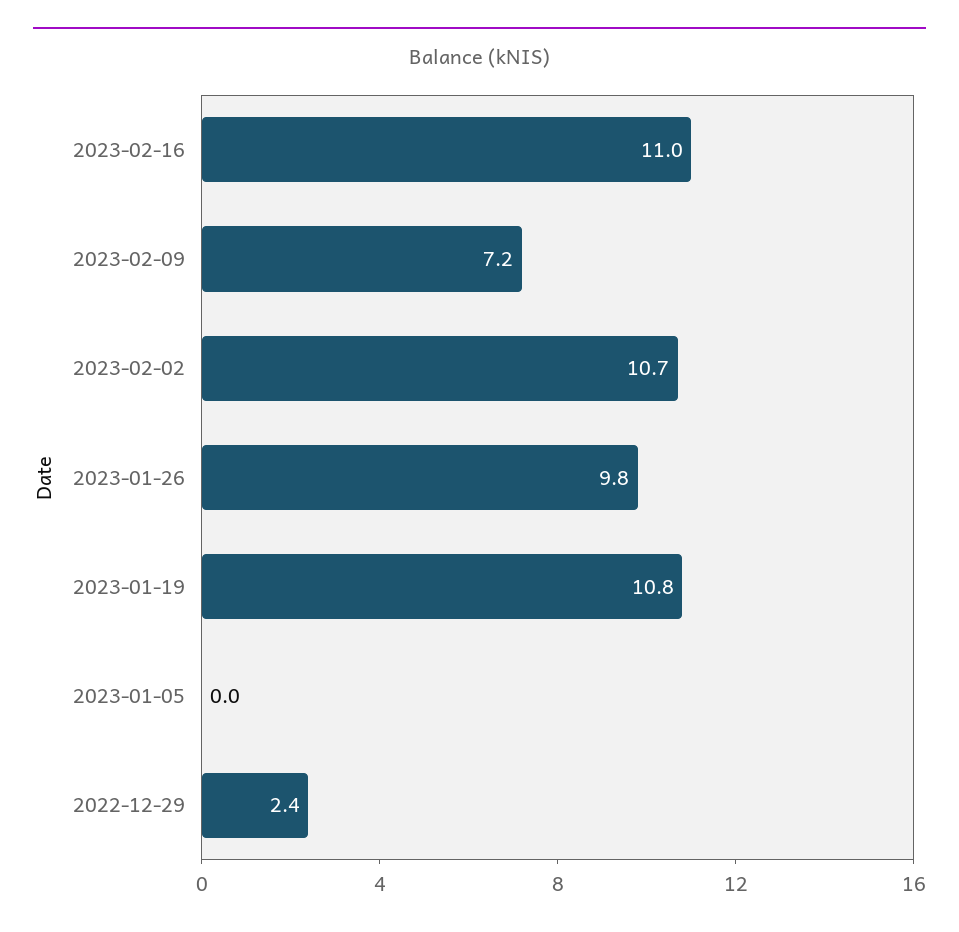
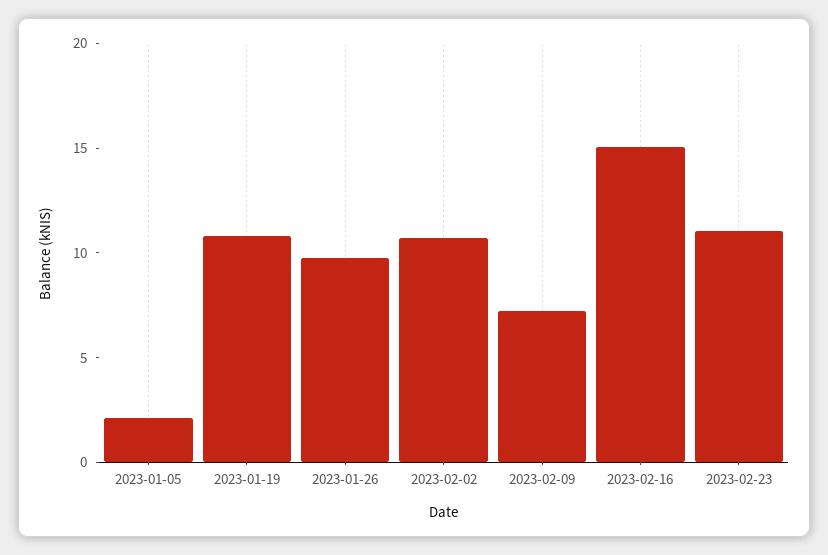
2023-02-16: 11 -> 15
2023-01-05: 0 -> 2
2022-12-29: 2.4 -> none
2023-02-23: none -> 11

